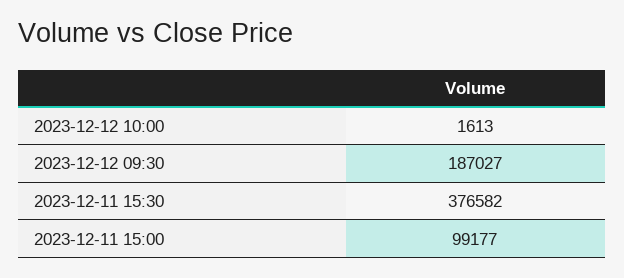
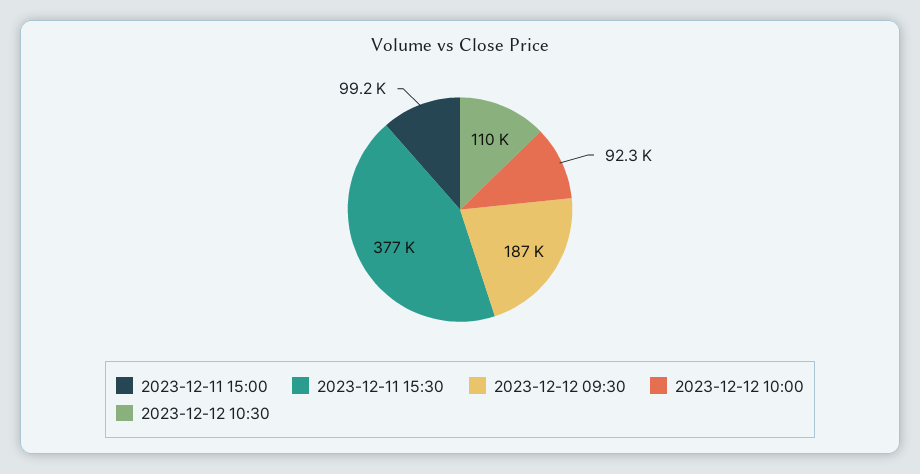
2023-12-12 10:00: 1613 -> 92300
2023-12-12 10:30: none -> 110000

